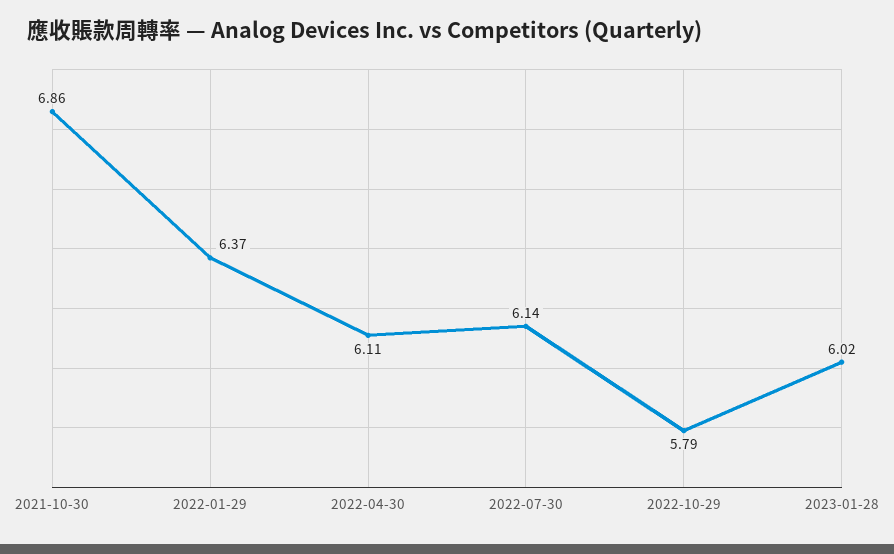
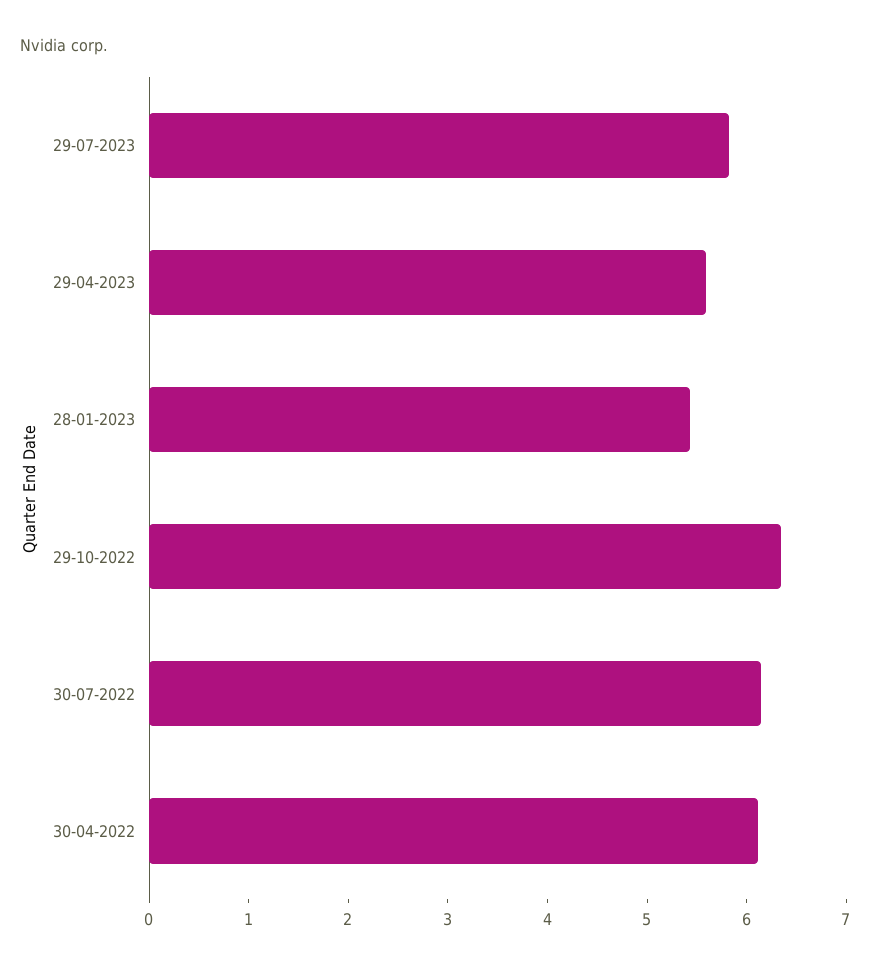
2021-10-30: 6.86 -> none
2022-01-29: 6.37 -> none
2022-10-29: 5.79 -> 6.4
2023-01-28: 6.02 -> 5.4
29-07-2023: none -> 5.8
29-04-2023: none -> 5.6

